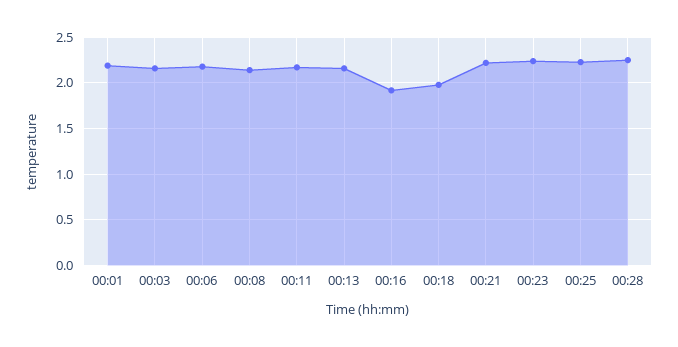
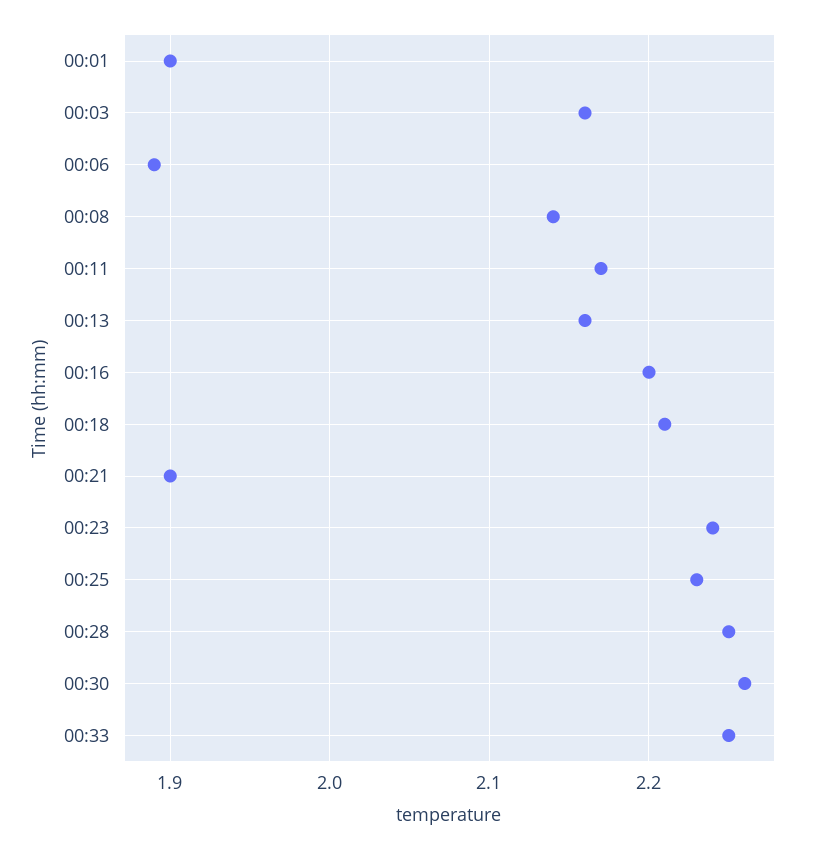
00:01: 2.2 -> 1.9
00:06: 2.2 -> 1.89
00:16: 1.9 -> 2.2
00:18: 2 -> 2.21
00:21: 2.2 -> 1.9
00:30: none -> 2.26
00:33: none -> 2.25

